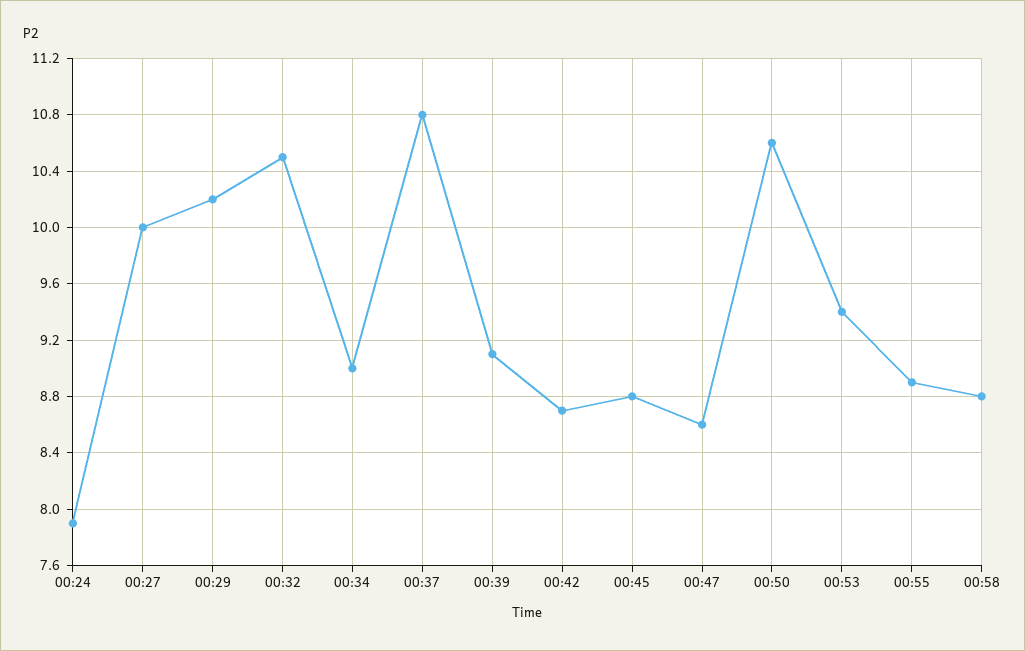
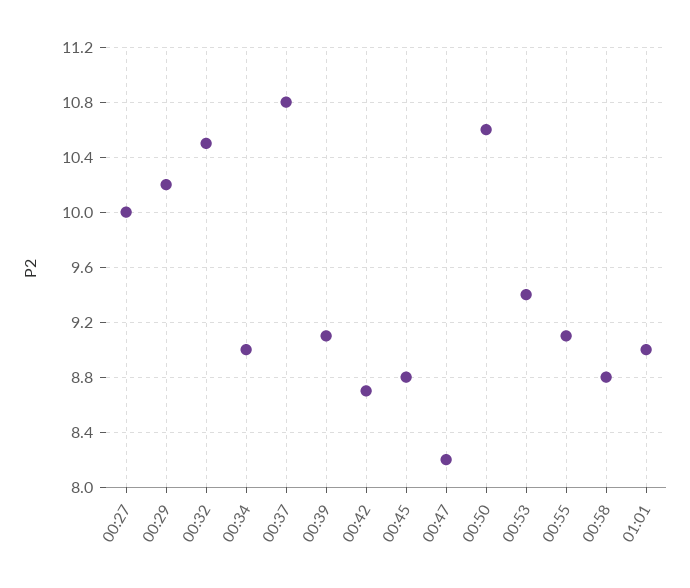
00:24: 7.9 -> none
00:47: 8.6 -> 8.2
00:55: 8.9 -> 9.1
01:01: none -> 9

